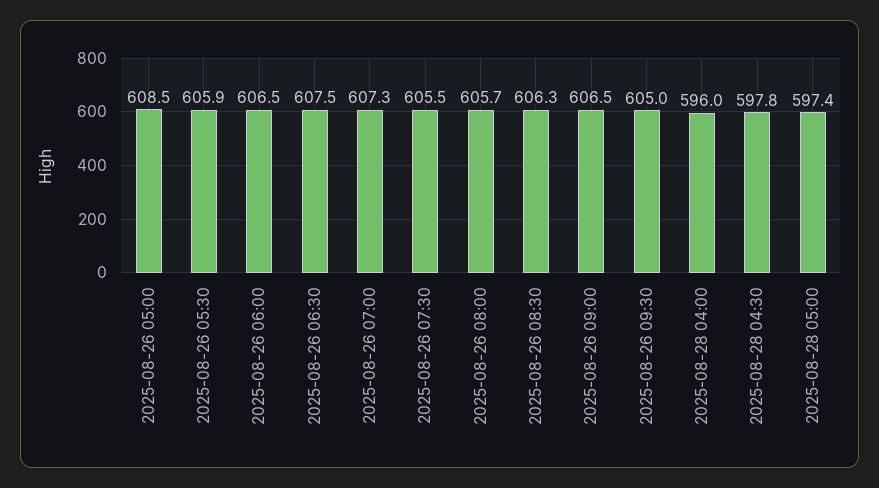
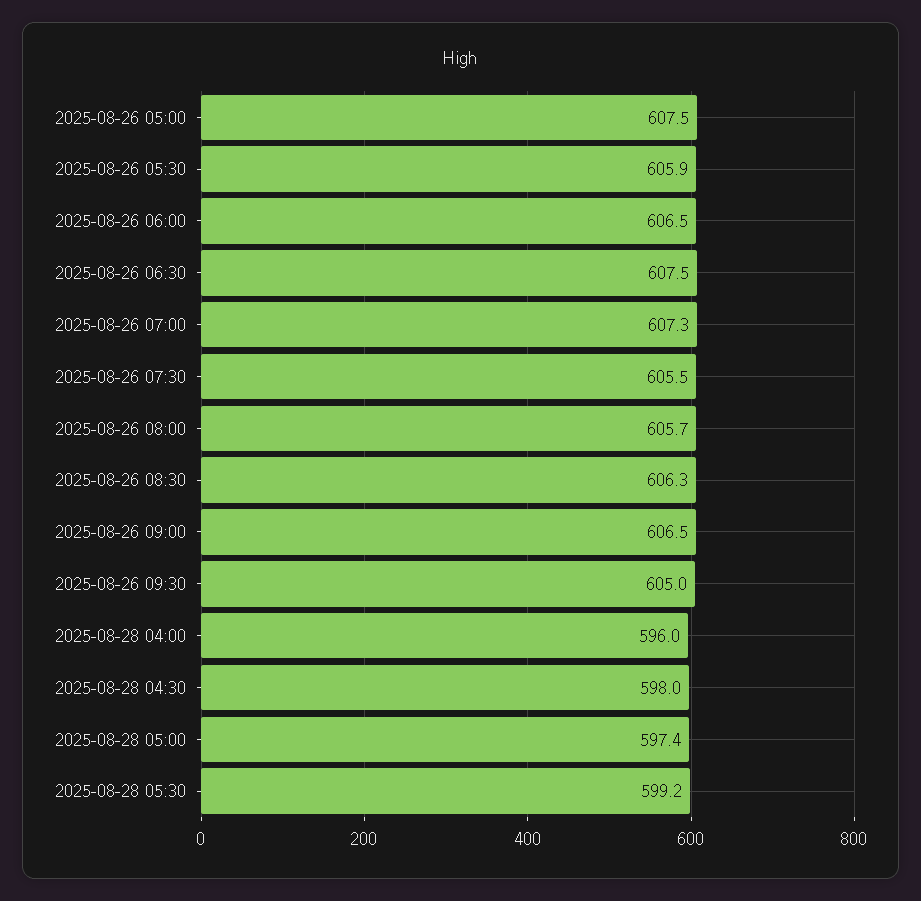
2025-08-26 05:00: 608.5 -> 607.5
2025-08-28 04:30: 597.8 -> 598
2025-08-28 05:30: none -> 599.2

